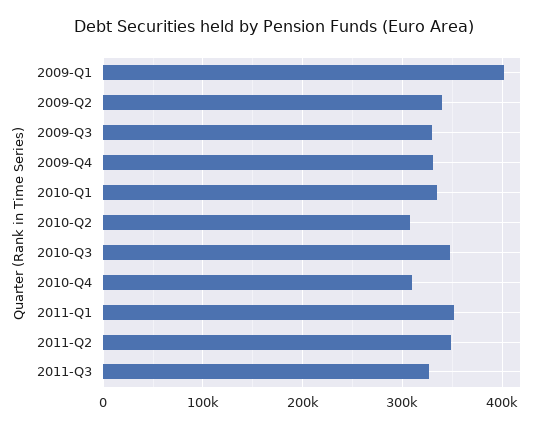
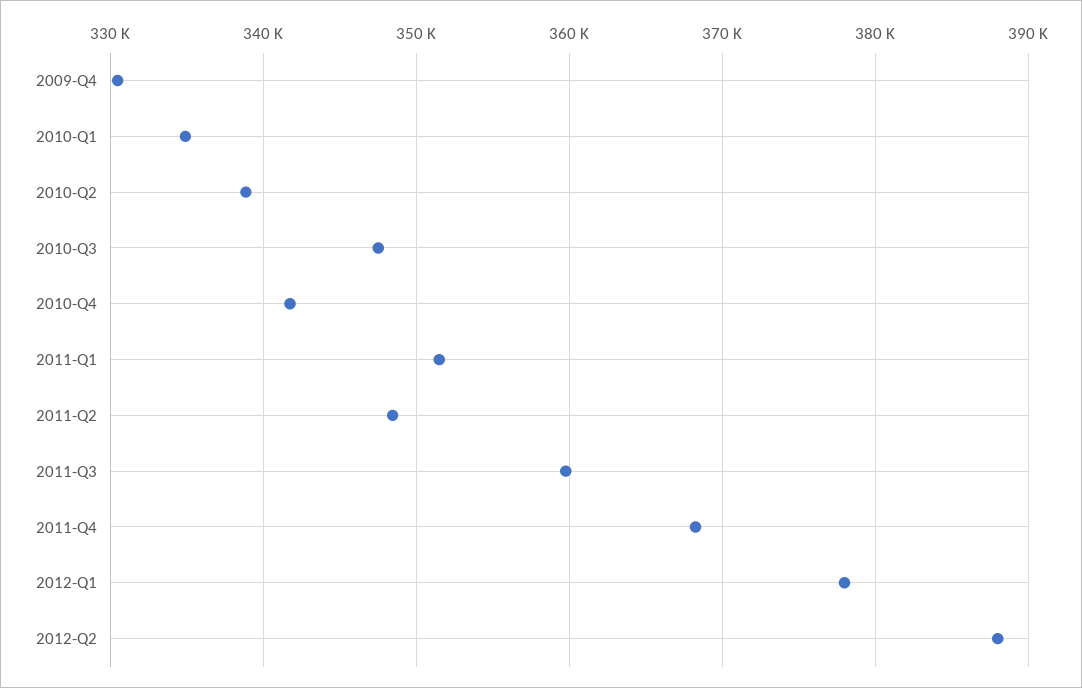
2009-Q1: 400000 -> none
2009-Q2: 340000 -> none
2009-Q3: 330000 -> none
2010-Q2: 310000 -> 339000
2010-Q4: 310000 -> 342000
2011-Q3: 330000 -> 360000
2011-Q4: none -> 368000
2012-Q1: none -> 378000
2012-Q2: none -> 388000

